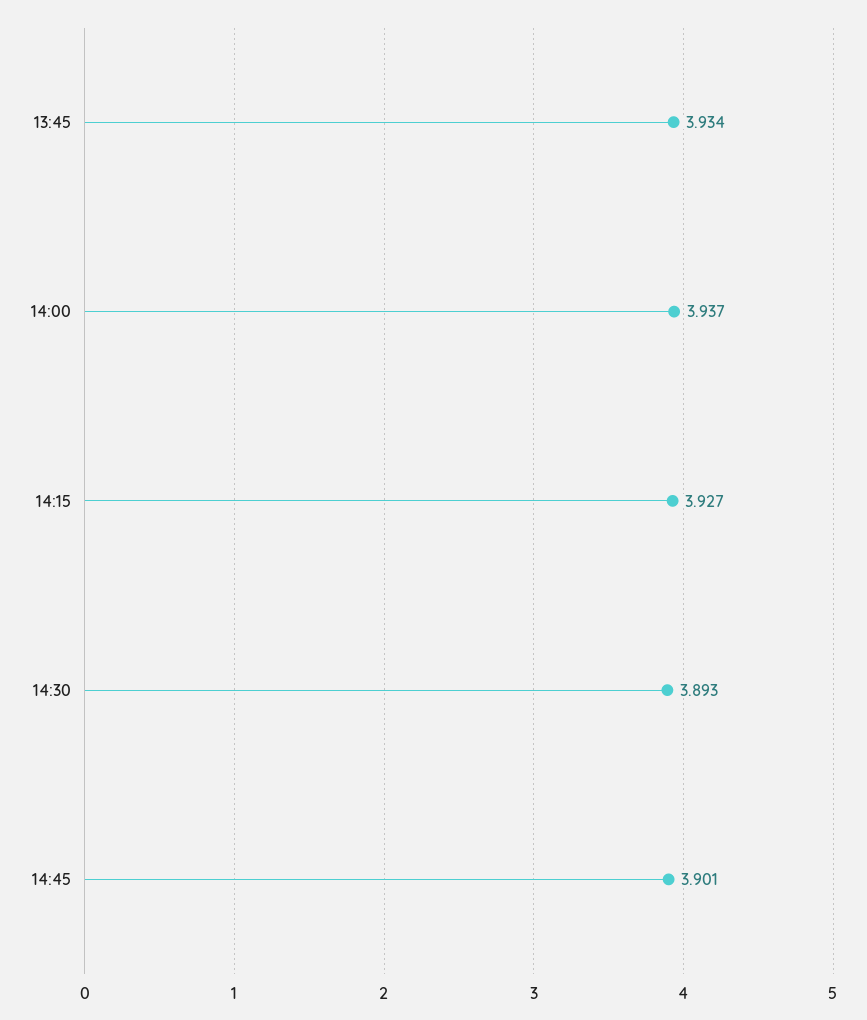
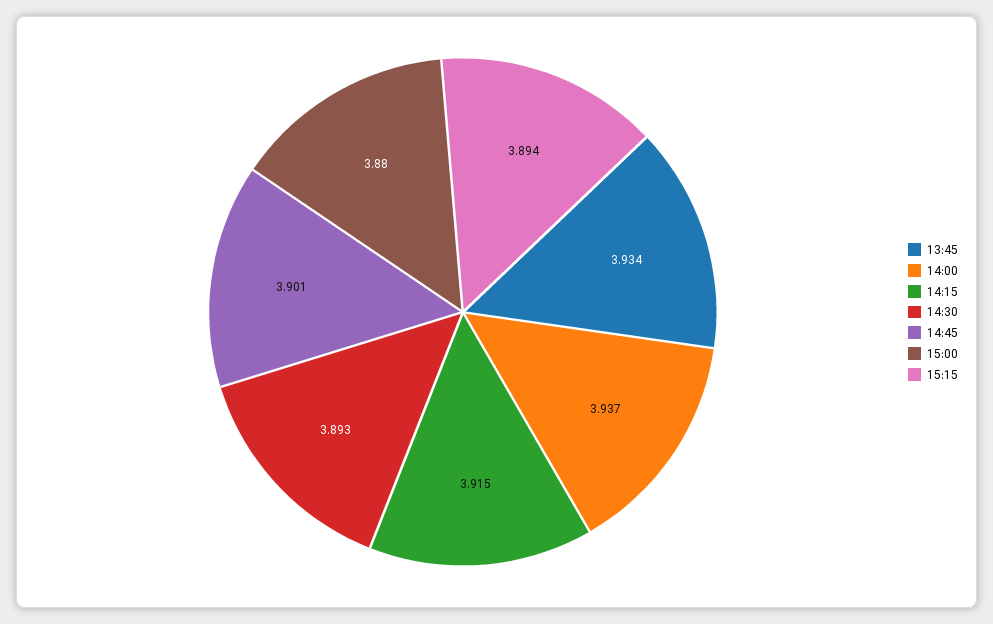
14:15: 3.927 -> 3.915
15:00: none -> 3.88
15:15: none -> 3.894

